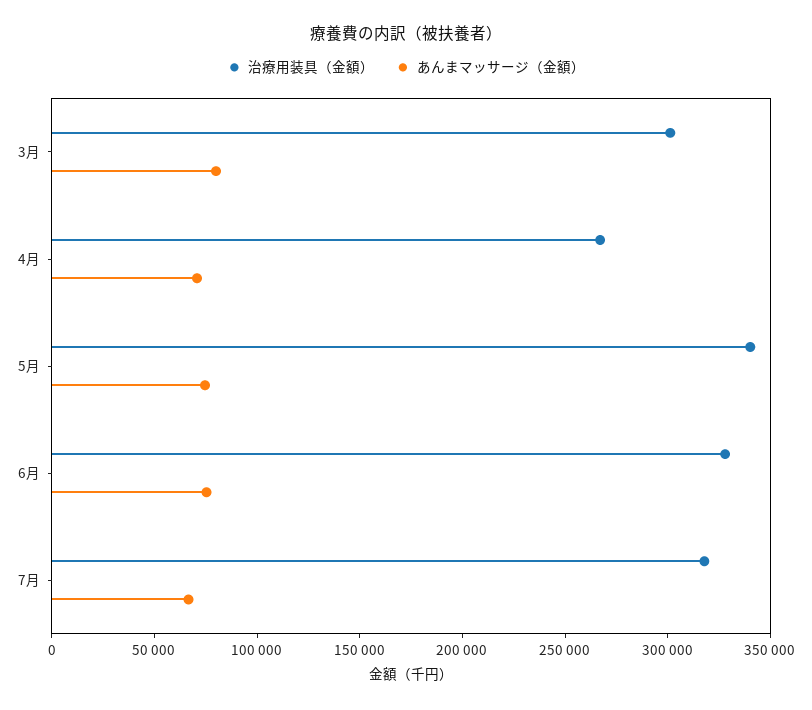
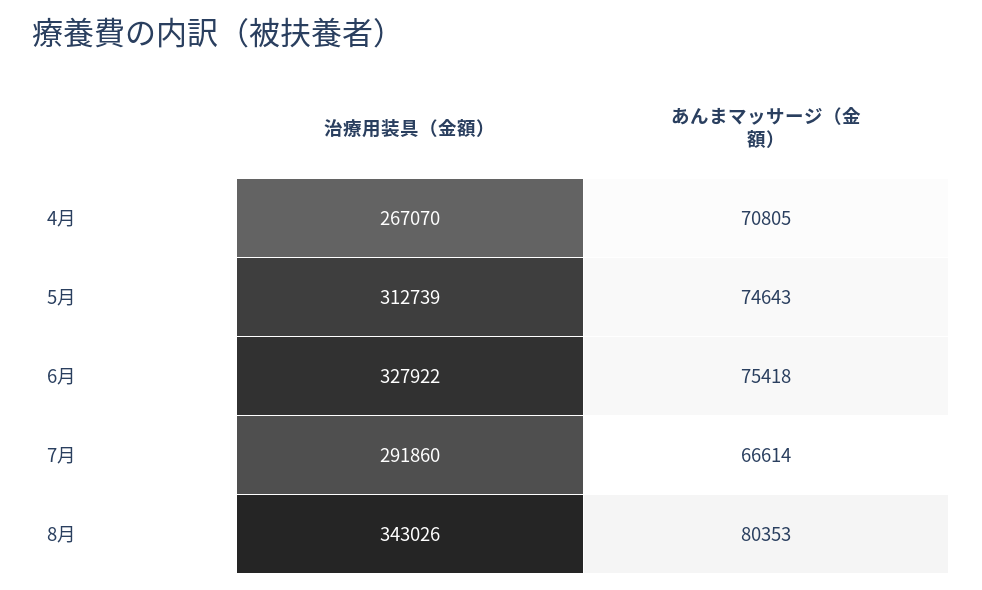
治療用装具（金額）, 3月: 300000 -> none
あんまマッサージ（金額）, 3月: 80000 -> none
治療用装具（金額）, 5月: 340000 -> 312739
治療用装具（金額）, 7月: 320000 -> 291860
治療用装具（金額）, 8月: none -> 343026
あんまマッサージ（金額）, 8月: none -> 80353

